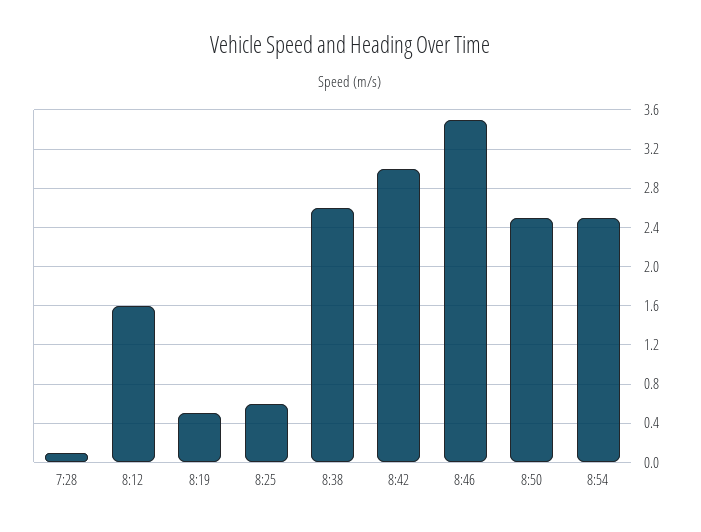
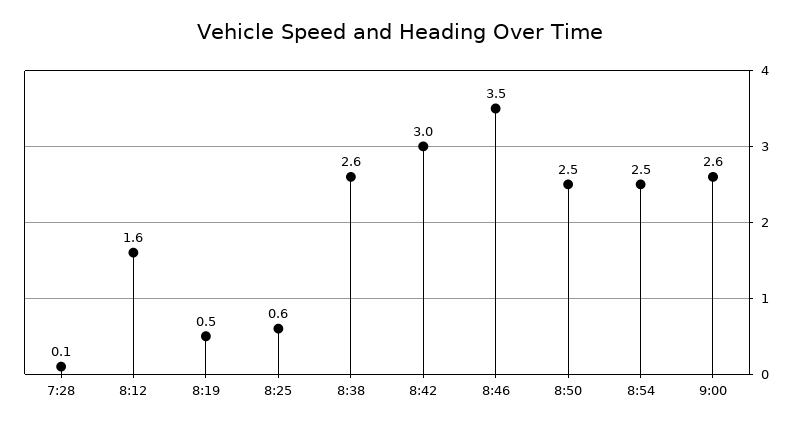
9:00: none -> 2.6

